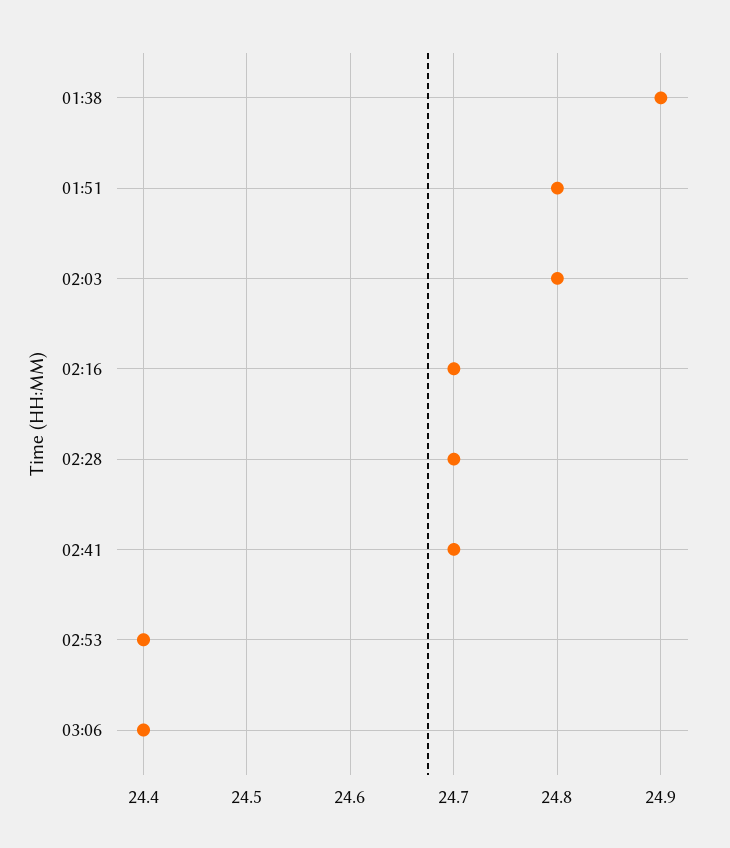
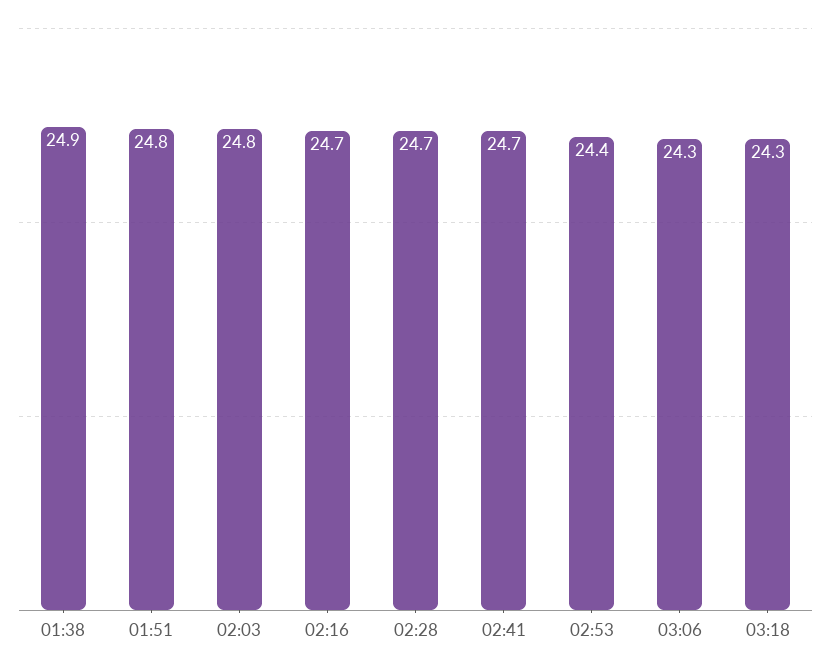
03:06: 24.4 -> 24.3
03:18: none -> 24.3

